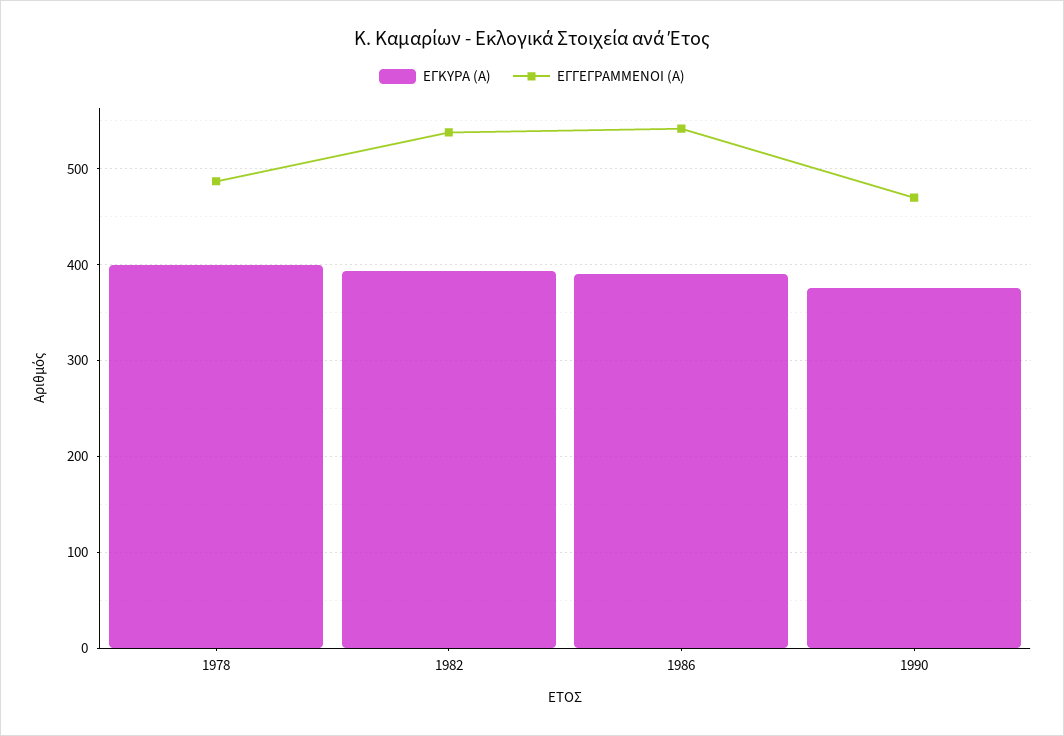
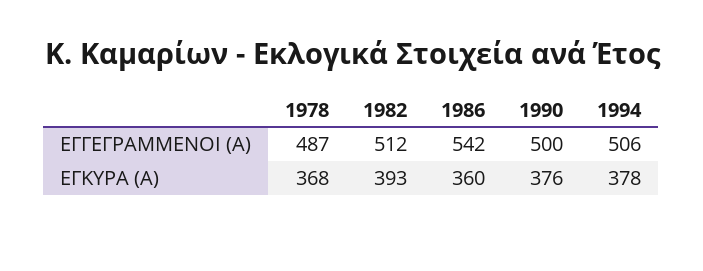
ΕΓΚΥΡΑ (Α), 1978: 400 -> 368
ΕΓΓΕΓΡΑΜΜΕΝΟΙ (Α), 1982: 540 -> 512
ΕΓΚΥΡΑ (Α), 1986: 390 -> 360
ΕΓΓΕΓΡΑΜΜΕΝΟΙ (Α), 1990: 470 -> 500
ΕΓΓΕΓΡΑΜΜΕΝΟΙ (Α), 1994: none -> 506
ΕΓΚΥΡΑ (Α), 1994: none -> 378

